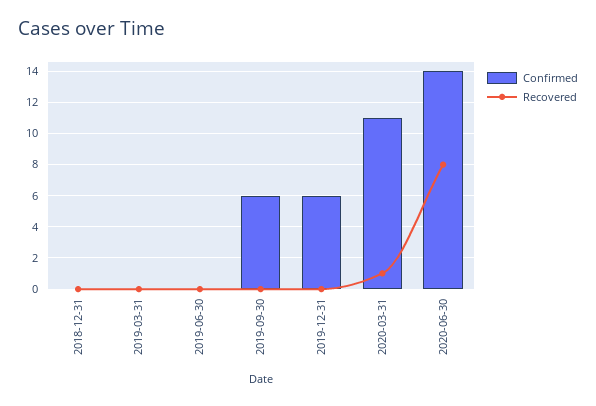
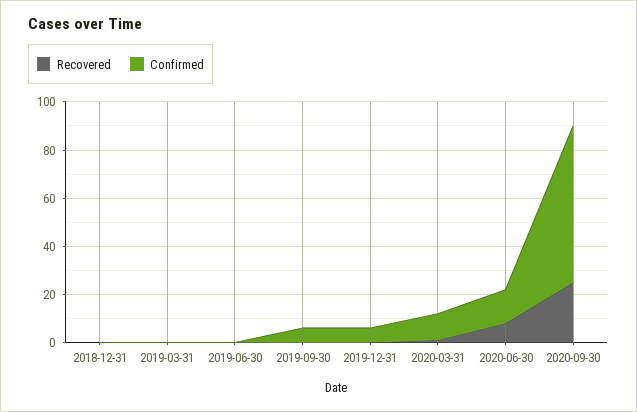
Recovered, 2020-09-30: none -> 25
Confirmed, 2020-09-30: none -> 65

